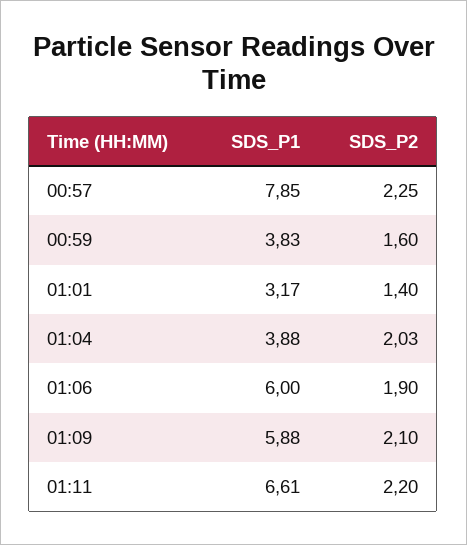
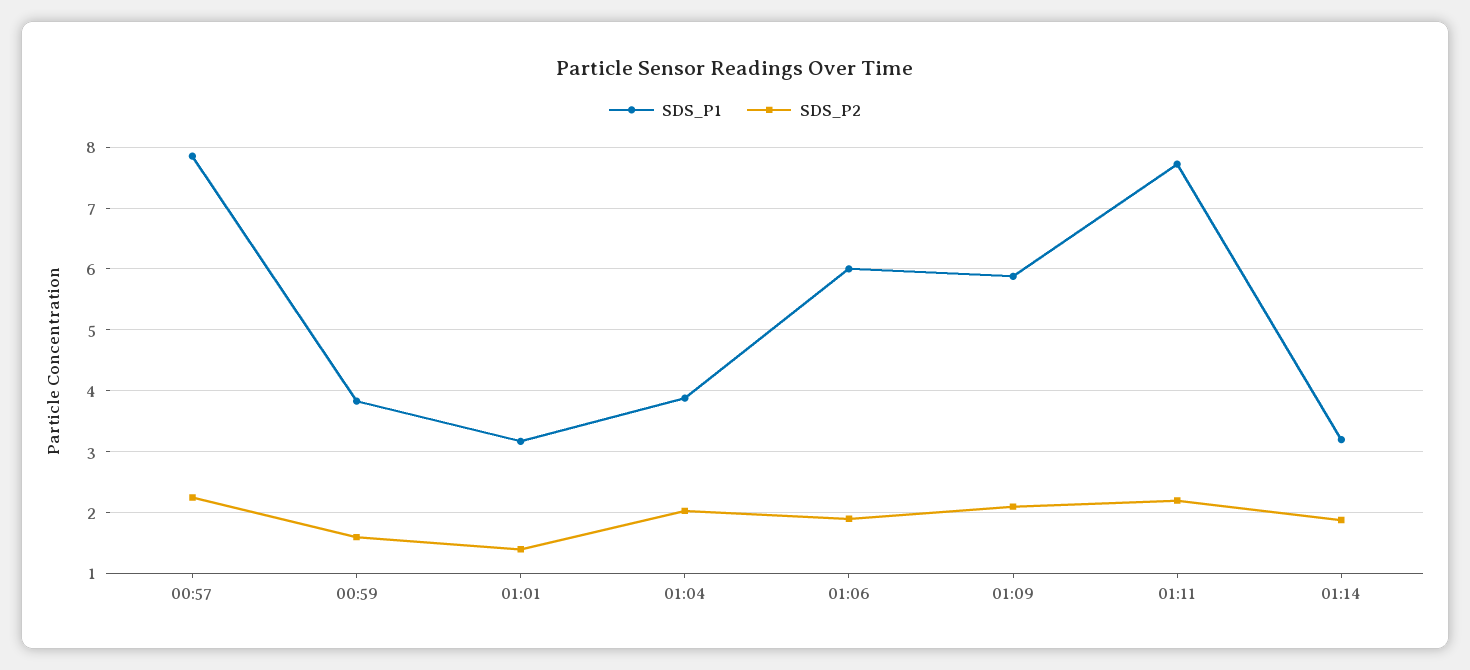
SDS_P1, 01:11: 6.61 -> 7.7
SDS_P1, 01:14: none -> 3.2
SDS_P2, 01:14: none -> 1.9

